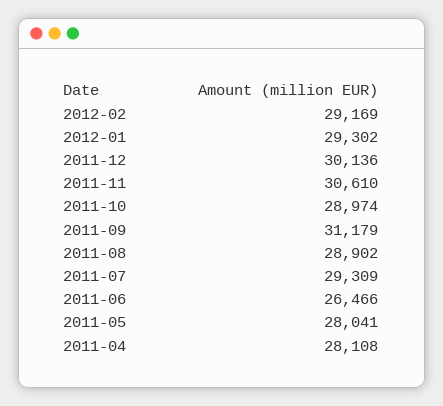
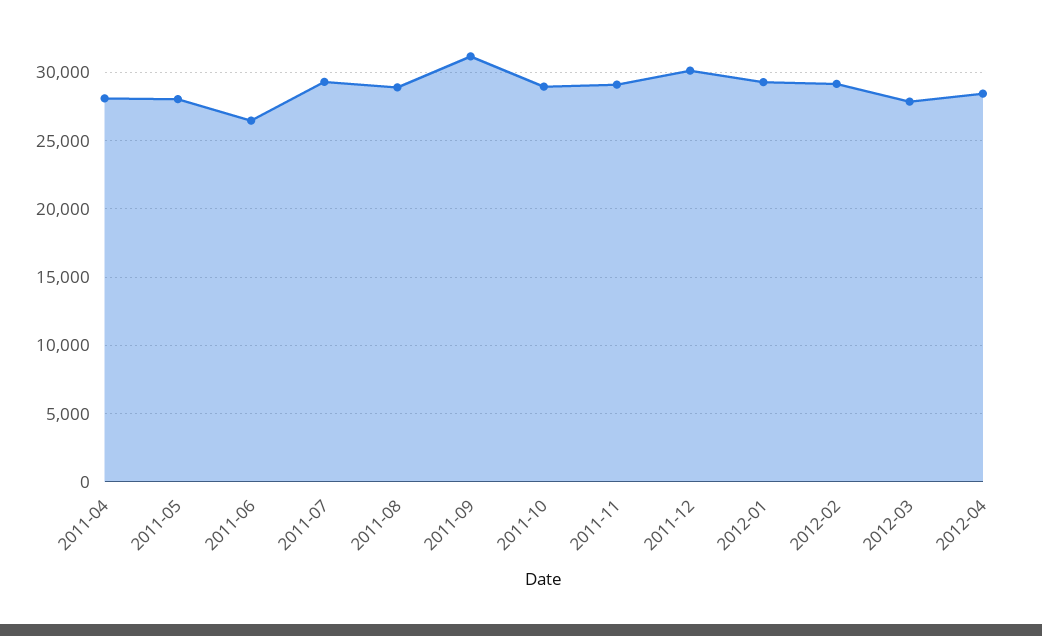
2011-11: 30610 -> 29000
2012-03: none -> 28000
2012-04: none -> 28500

